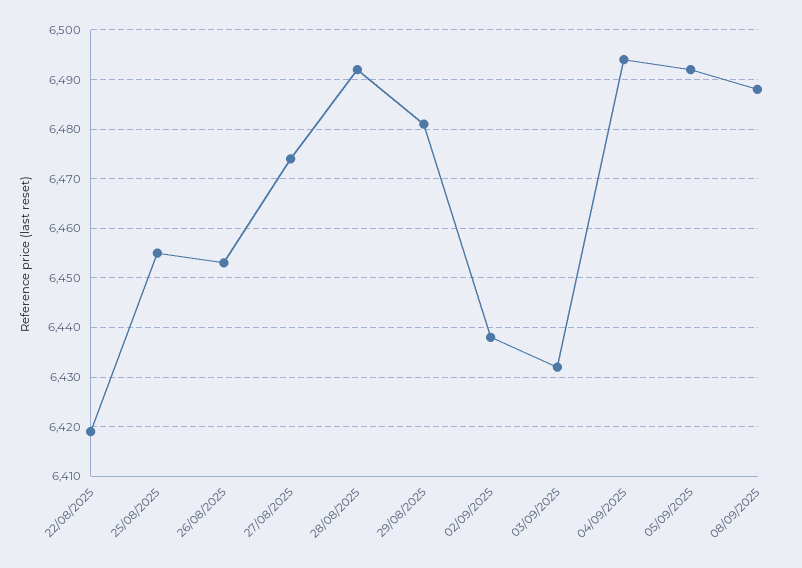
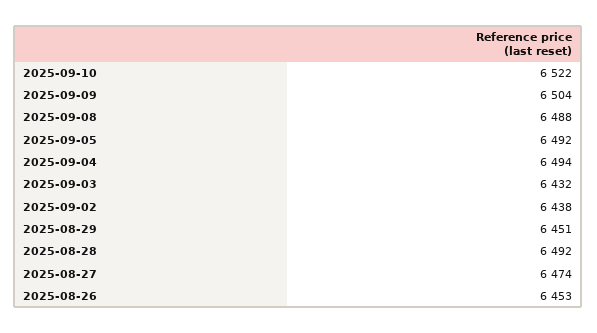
22/08/2025: 6420 -> none
25/08/2025: 6455 -> none
29/08/2025: 6480 -> 6451
2025-09-10: none -> 6522
2025-09-09: none -> 6504

